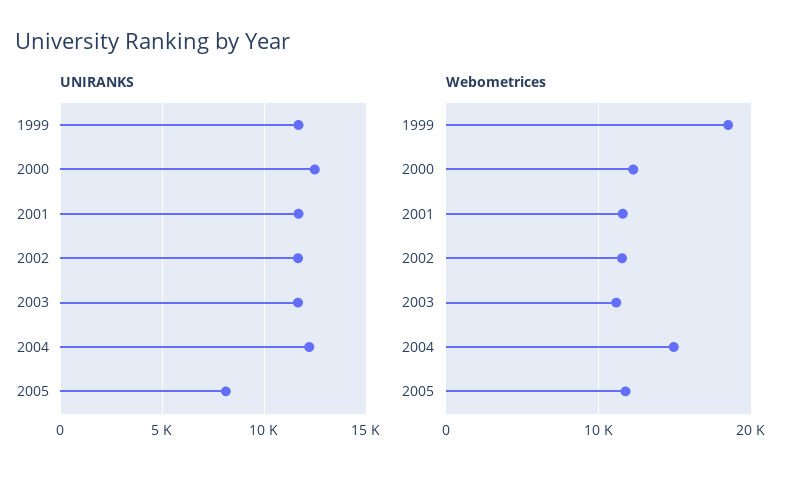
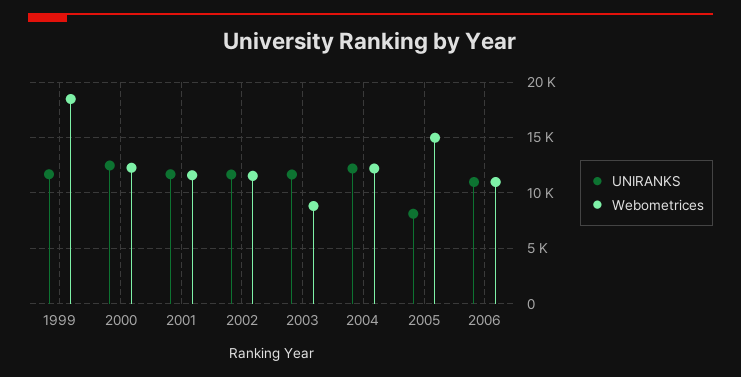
Webometrices, 2003: 11000 -> 9000
Webometrices, 2004: 15000 -> 12000
Webometrices, 2005: 12000 -> 15000
UNIRANKS, 2006: none -> 11000
Webometrices, 2006: none -> 11000

